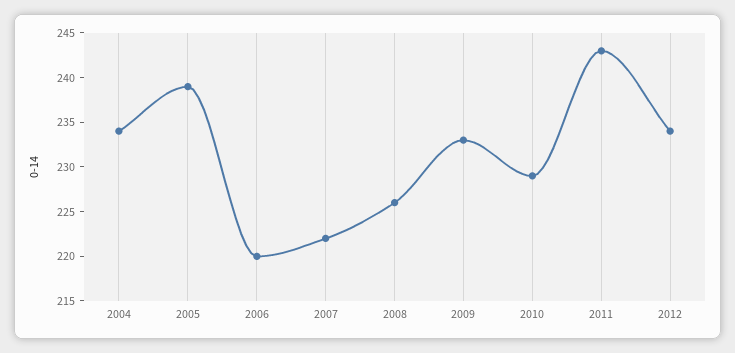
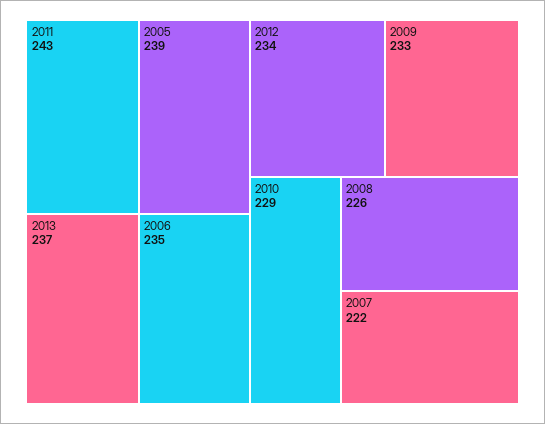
2004: 234 -> none
2006: 220 -> 235
2013: none -> 237

